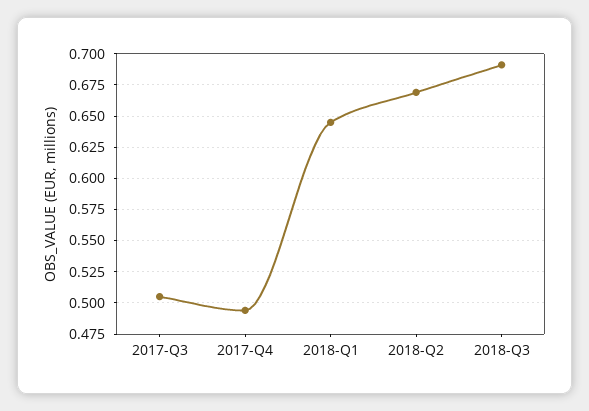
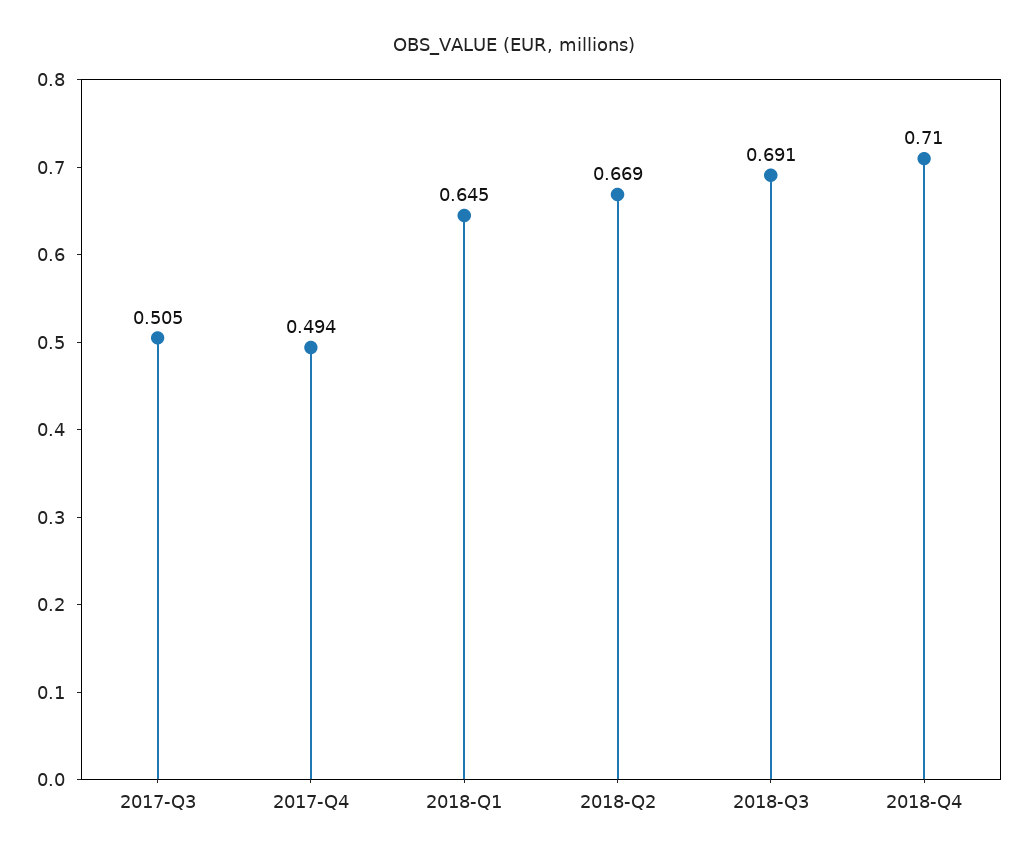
2018-Q4: none -> 0.71

